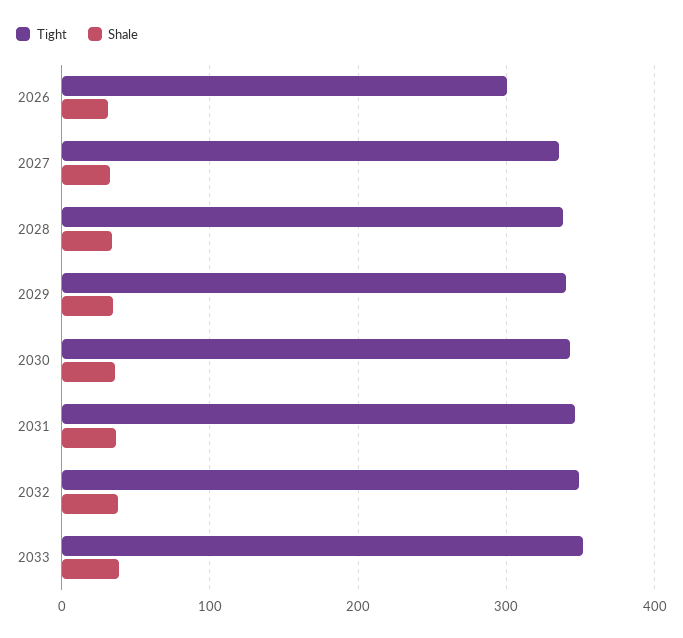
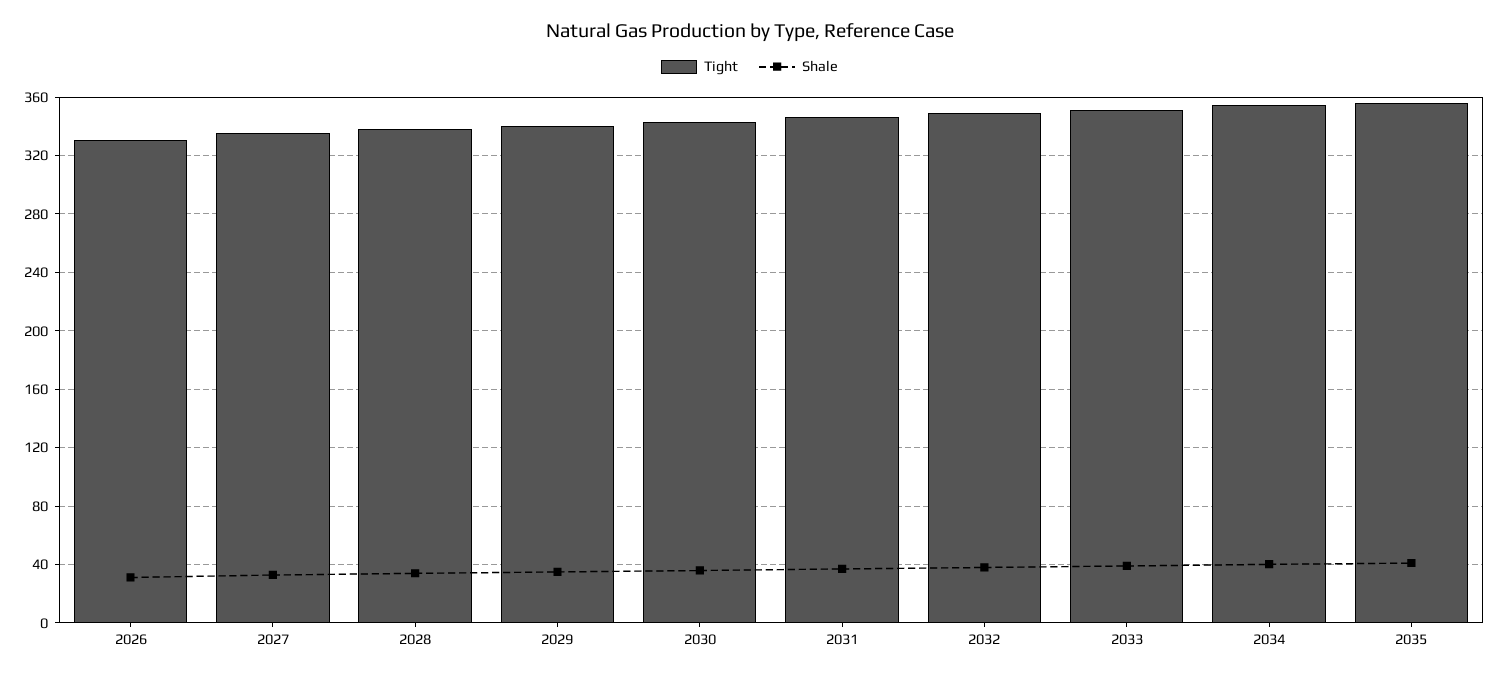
Tight, 2026: 300 -> 330
Tight, 2034: none -> 355
Shale, 2034: none -> 40
Tight, 2035: none -> 355
Shale, 2035: none -> 40

